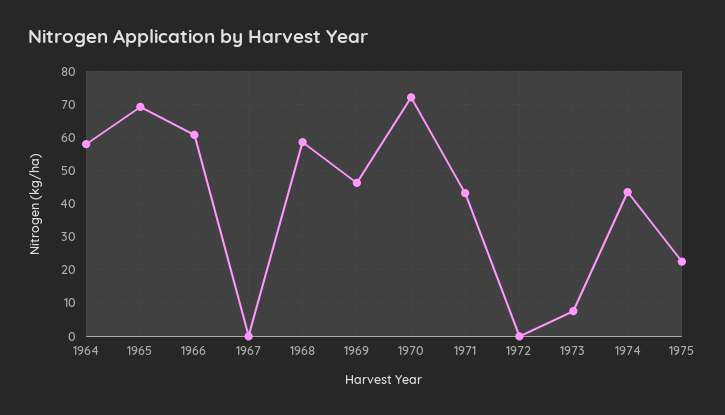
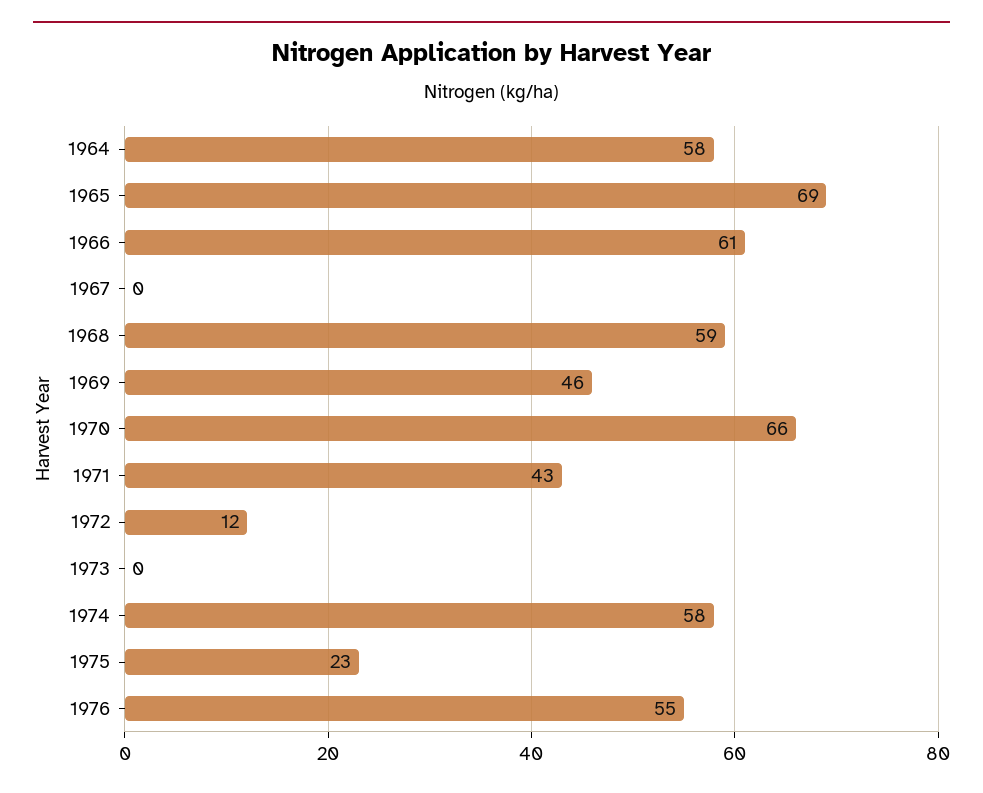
1970: 72 -> 66
1972: 0 -> 12
1973: 8 -> 0
1974: 44 -> 58
1976: none -> 55

